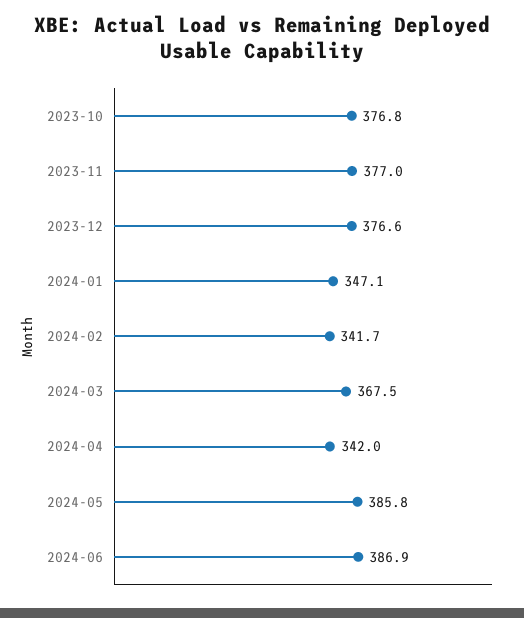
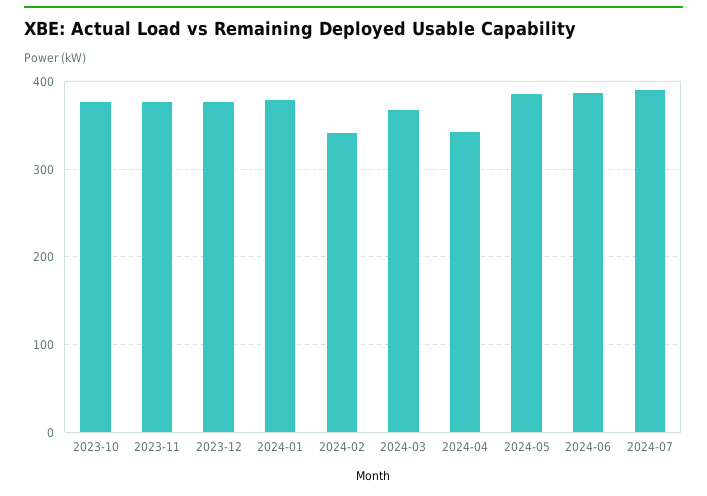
2024-01: 347.1 -> 380
2024-07: none -> 390

